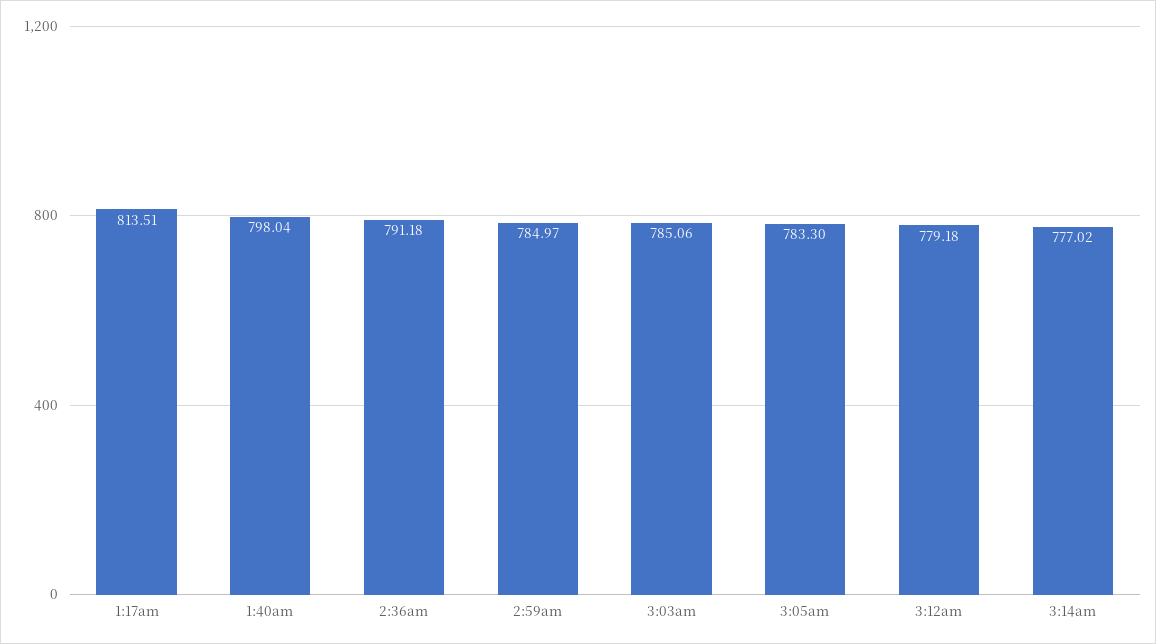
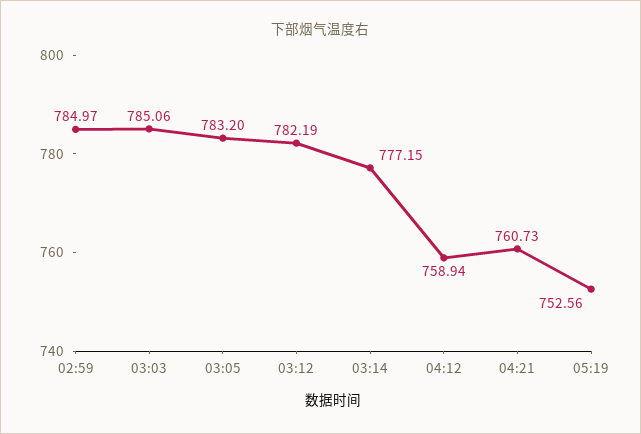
1:17am: 813.51 -> none
1:40am: 798.04 -> none
2:36am: 791.18 -> none
3:05am: 783.3 -> 783.2
3:12am: 779.18 -> 782.19
3:14am: 777.02 -> 777.15
04:12: none -> 758.94
04:21: none -> 760.73
05:19: none -> 752.56

